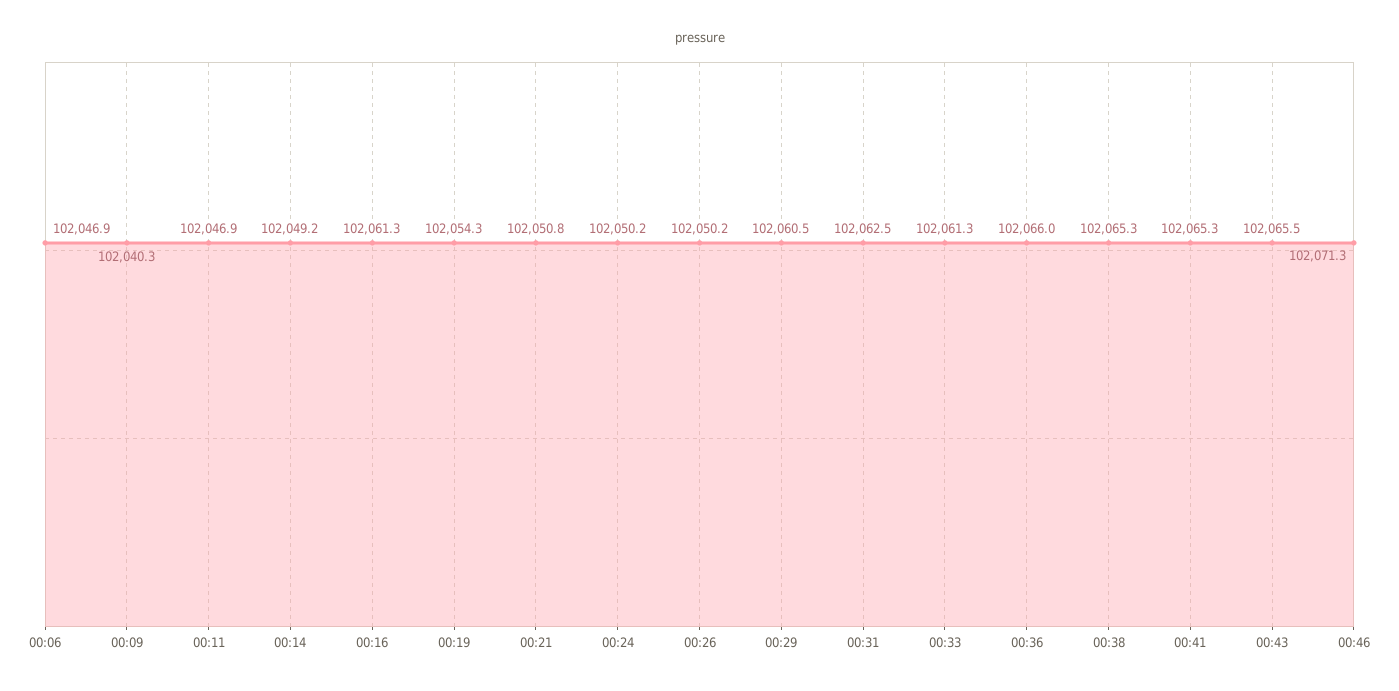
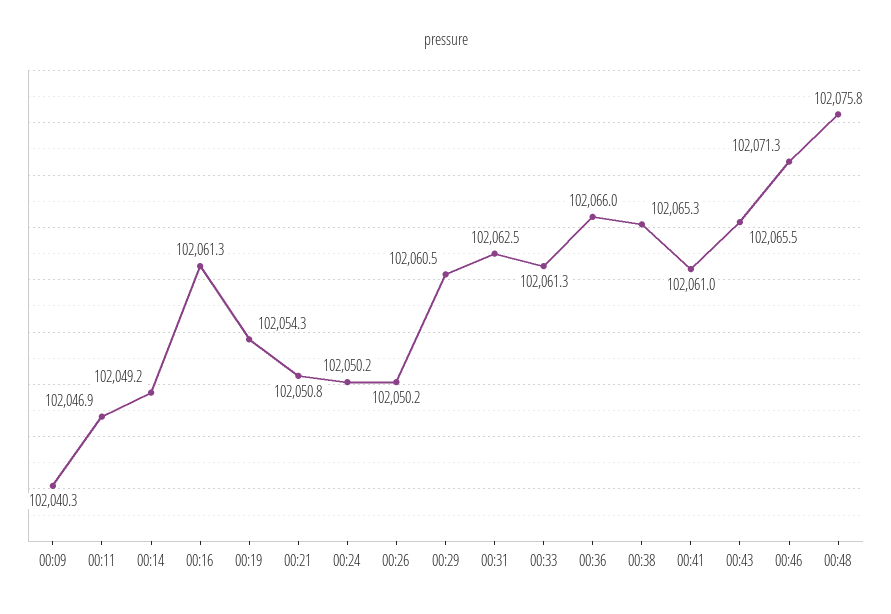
00:06: 102046.9 -> none
00:41: 102065.3 -> 102061
00:48: none -> 102075.8

